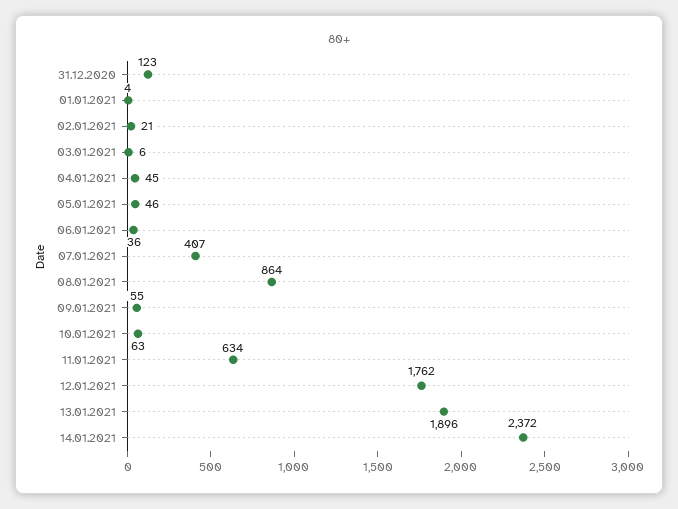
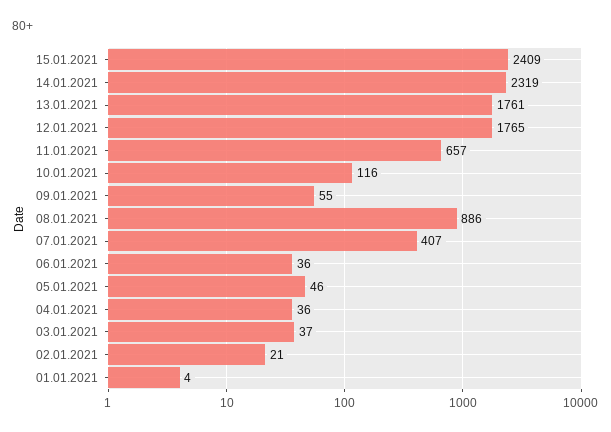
31.12.2020: 123 -> none
03.01.2021: 6 -> 37
04.01.2021: 45 -> 36
08.01.2021: 864 -> 886
10.01.2021: 63 -> 116
11.01.2021: 634 -> 657
12.01.2021: 1762 -> 1765
13.01.2021: 1896 -> 1761
14.01.2021: 2372 -> 2319
15.01.2021: none -> 2409

